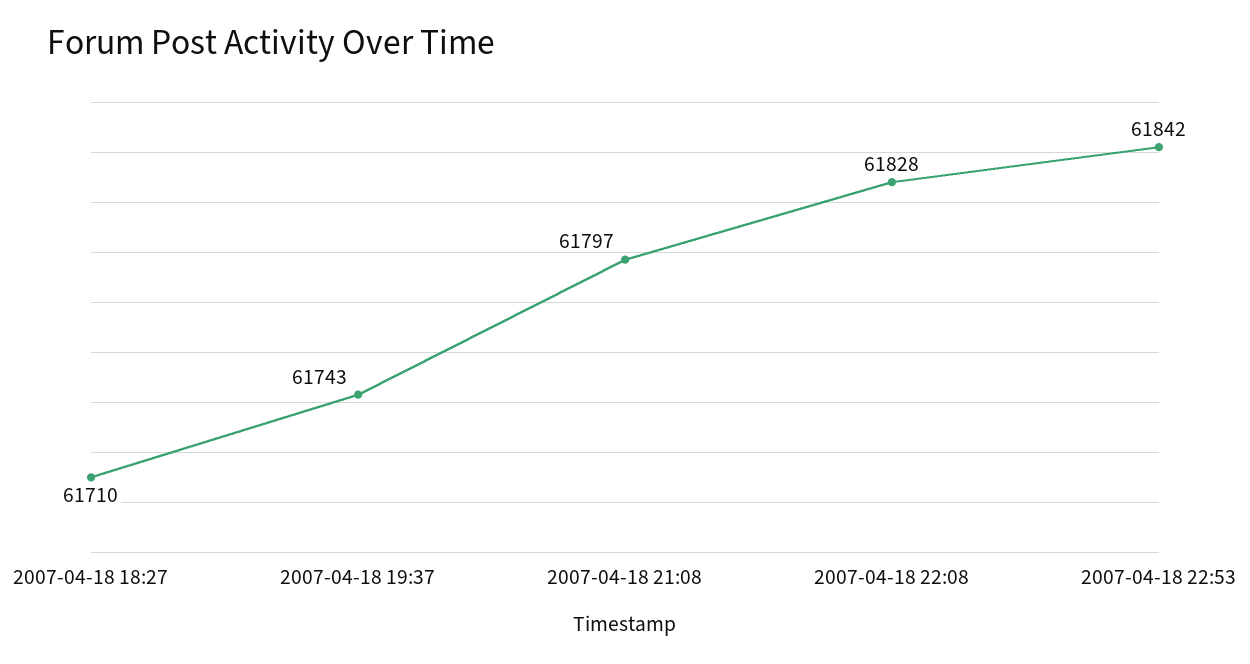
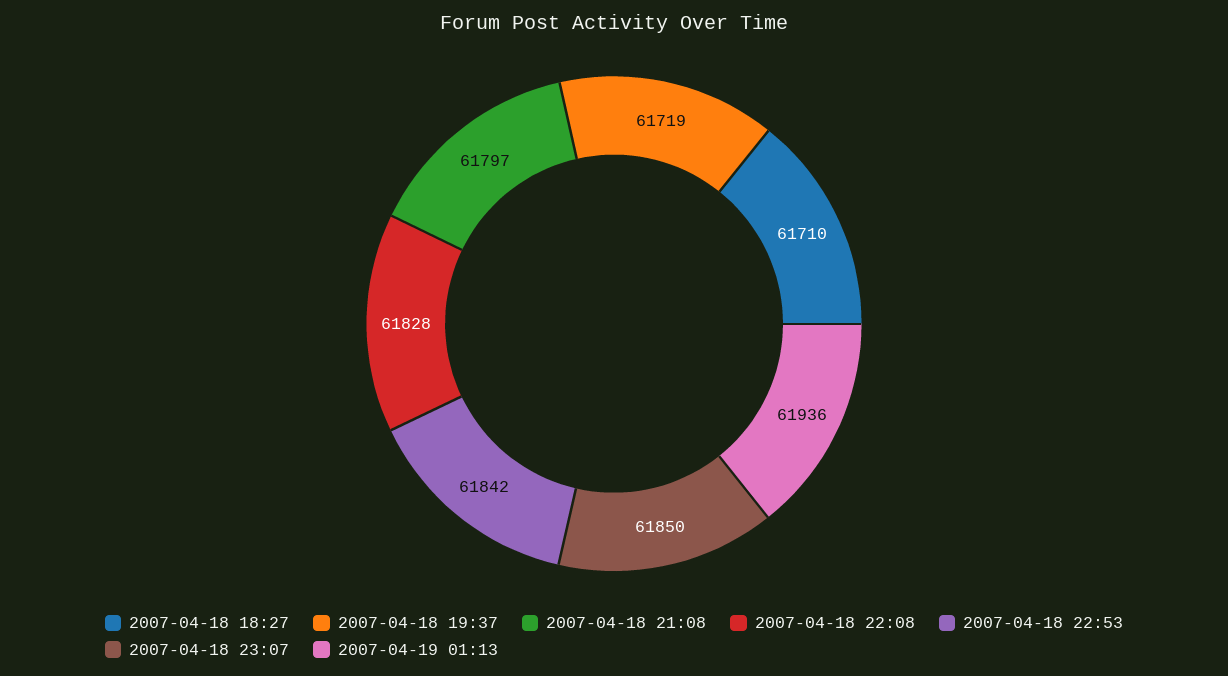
2007-04-18 19:37: 61743 -> 61719
2007-04-18 23:07: none -> 61850
2007-04-19 01:13: none -> 61936

